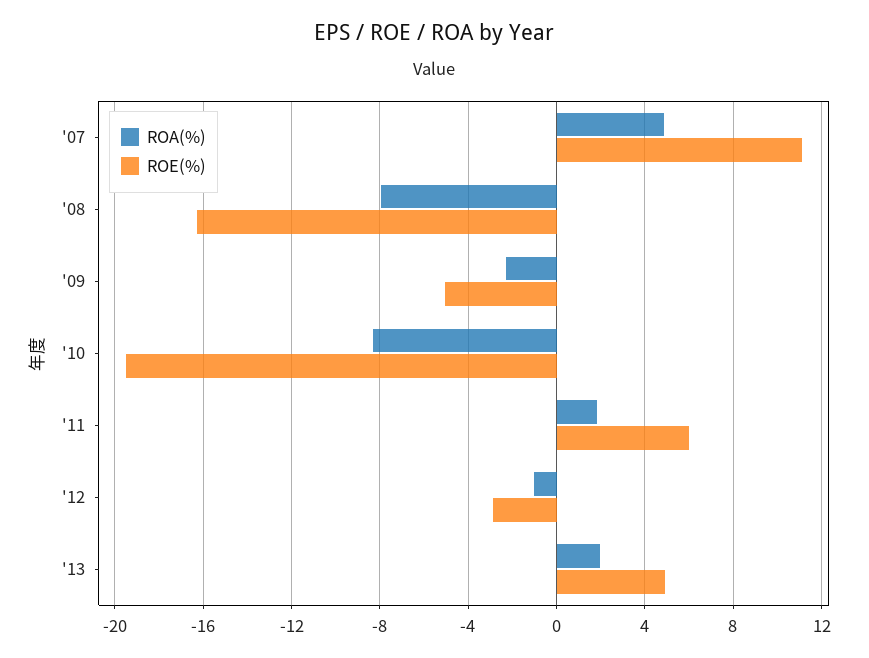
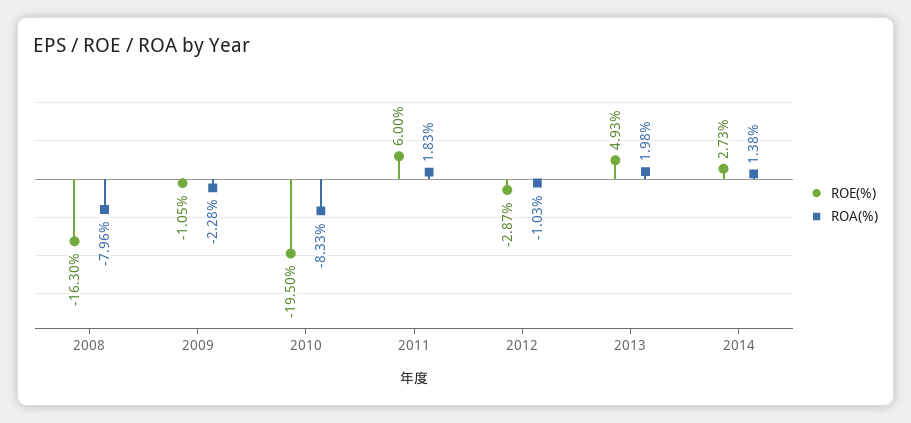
ROA(%), '07: 5 -> none
ROE(%), '07: 11 -> none
ROE(%), '09: -5 -> -1.05
ROE(%), 2014: none -> 2.73
ROA(%), 2014: none -> 1.38

